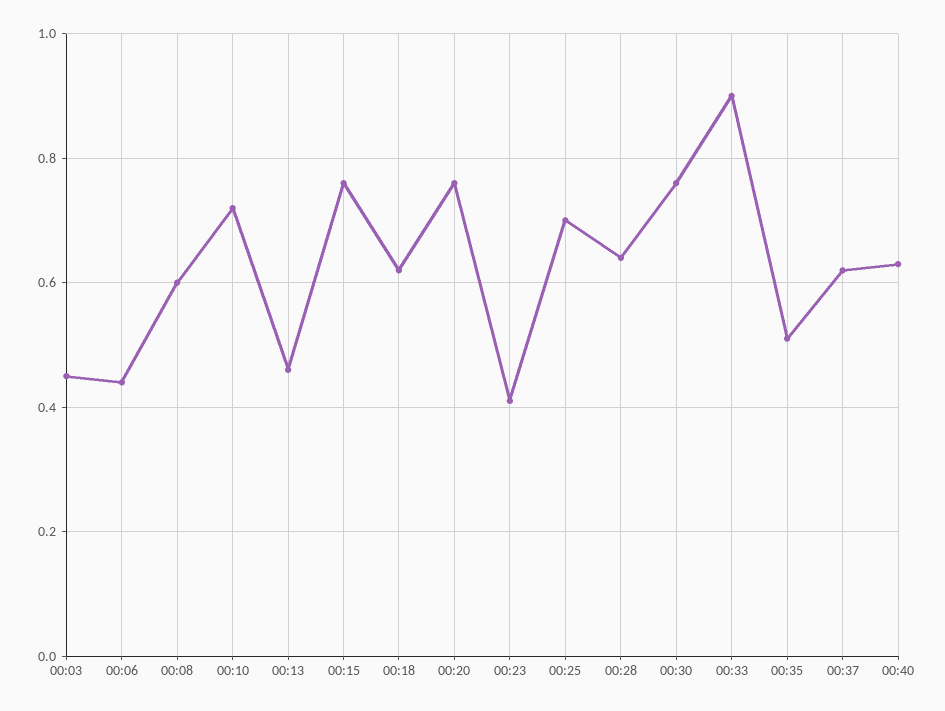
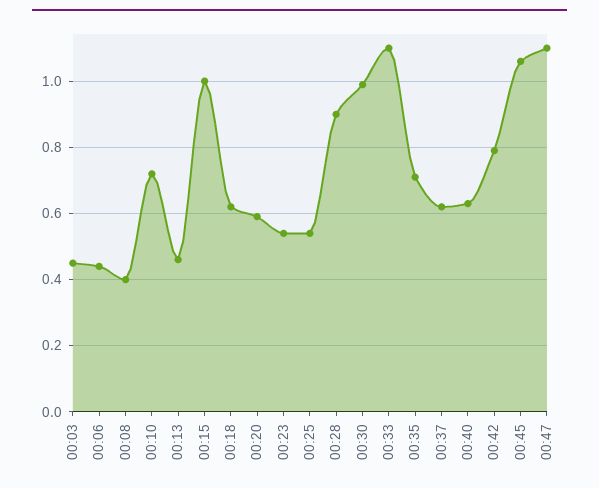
00:08: 0.6 -> 0.4
00:15: 0.75 -> 1
00:20: 0.75 -> 0.6
00:23: 0.4 -> 0.55
00:25: 0.7 -> 0.55
00:28: 0.65 -> 0.9
00:30: 0.75 -> 1
00:33: 0.9 -> 1.1
00:35: 0.5 -> 0.7
00:42: none -> 0.8
00:45: none -> 1.05
00:47: none -> 1.1

